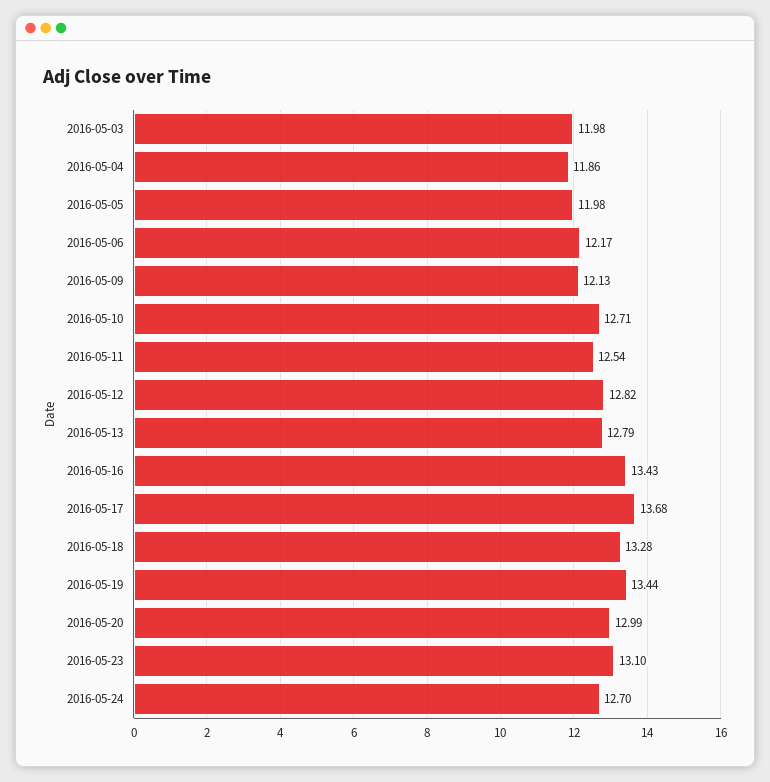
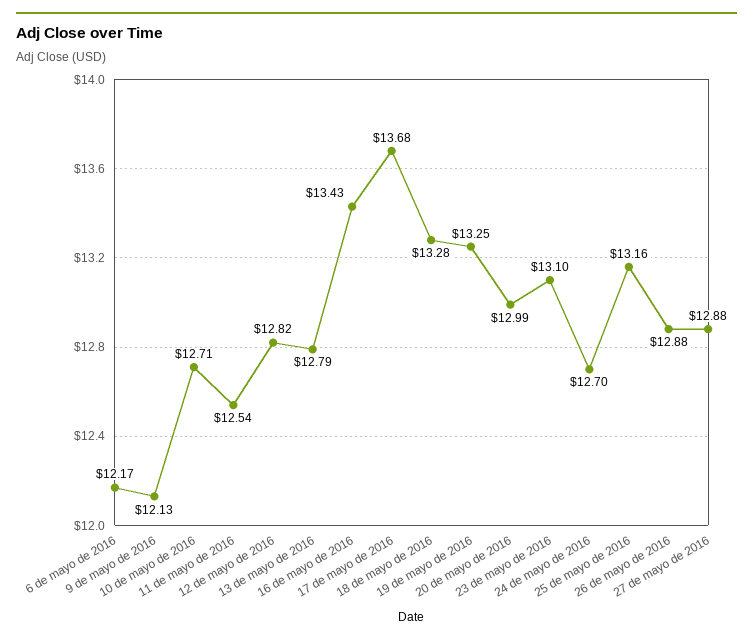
2016-05-03: 11.98 -> none
2016-05-04: 11.86 -> none
2016-05-05: 11.98 -> none
2016-05-19: 13.44 -> 13.25
25 de mayo de 2016: none -> 13.16
26 de mayo de 2016: none -> 12.88
27 de mayo de 2016: none -> 12.88

